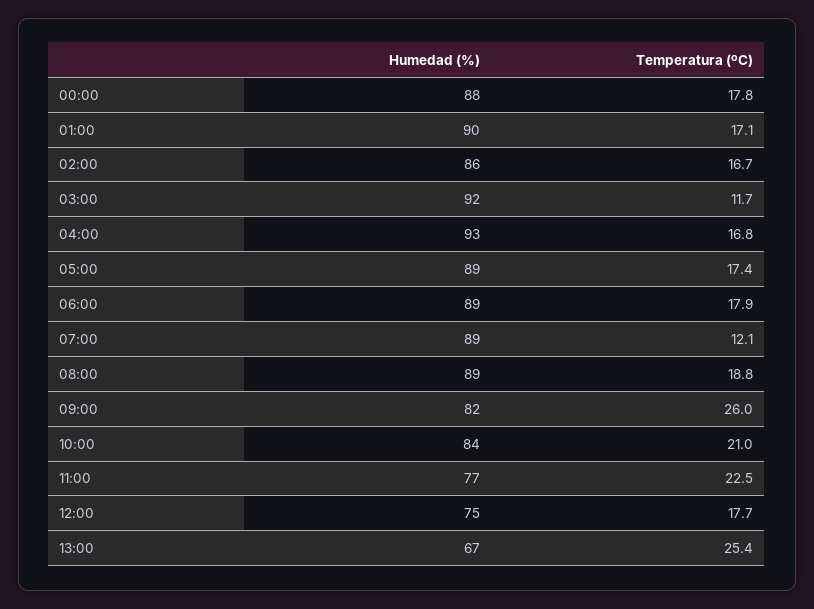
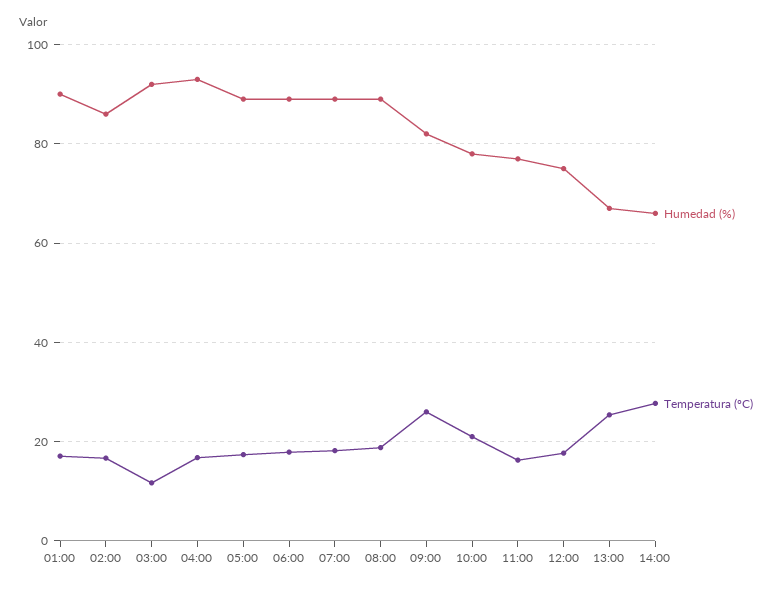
Humedad (%), 00:00: 88 -> none
Temperatura (ºC), 00:00: 17.8 -> none
Temperatura (ºC), 07:00: 12.1 -> 18
Humedad (%), 10:00: 84 -> 78
Temperatura (ºC), 11:00: 22.5 -> 16
Humedad (%), 14:00: none -> 66
Temperatura (ºC), 14:00: none -> 28

